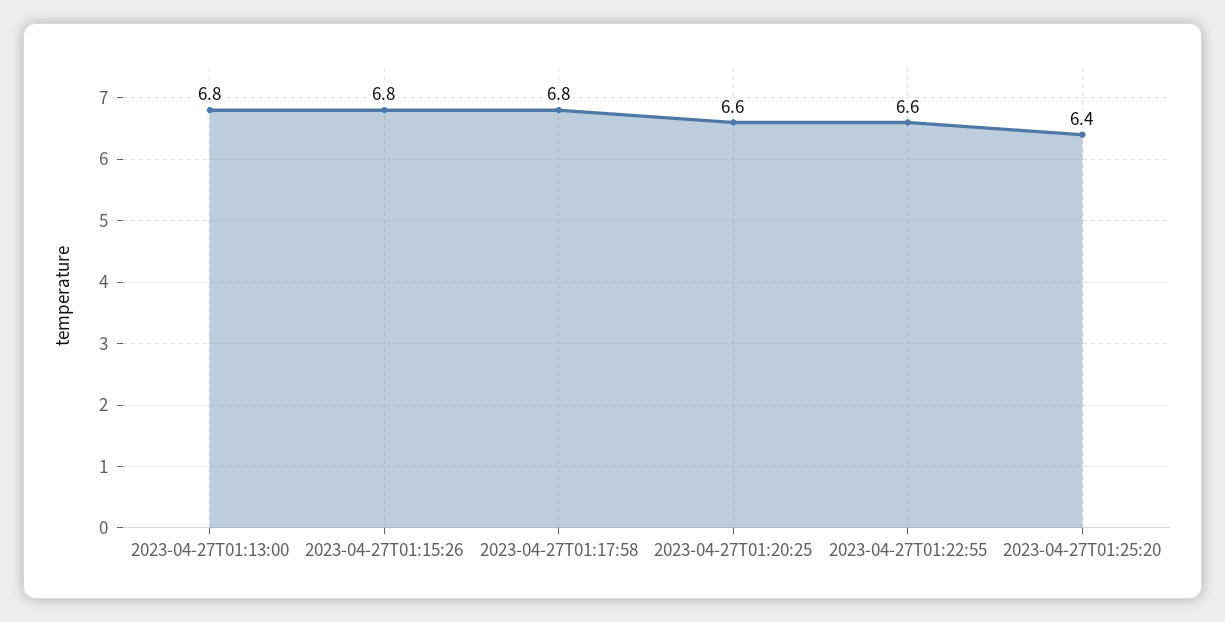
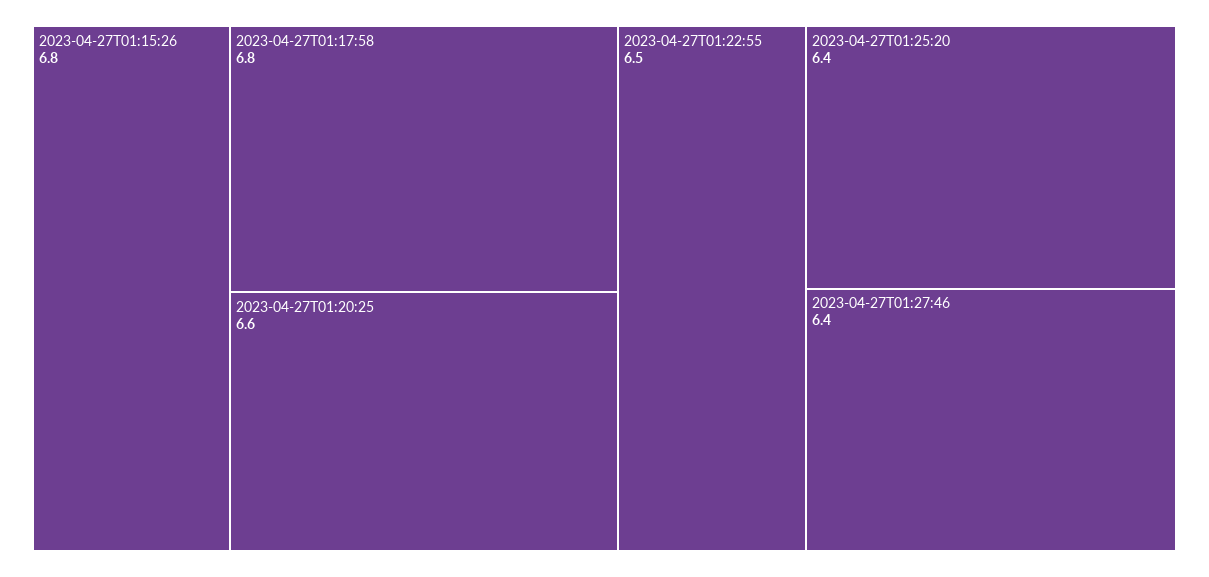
2023-04-27T01:13:00: 6.8 -> none
2023-04-27T01:22:55: 6.6 -> 6.5
2023-04-27T01:27:46: none -> 6.4

